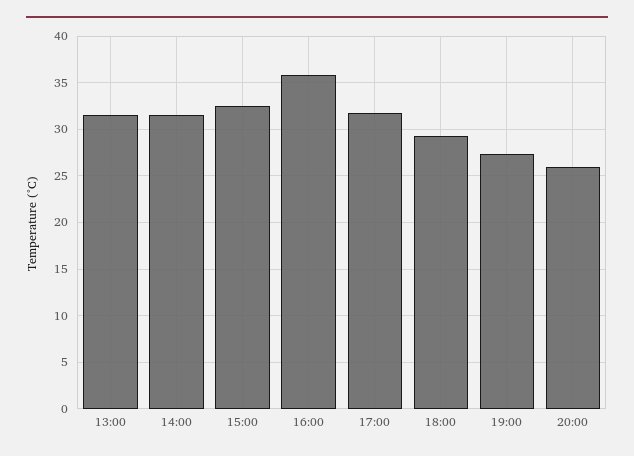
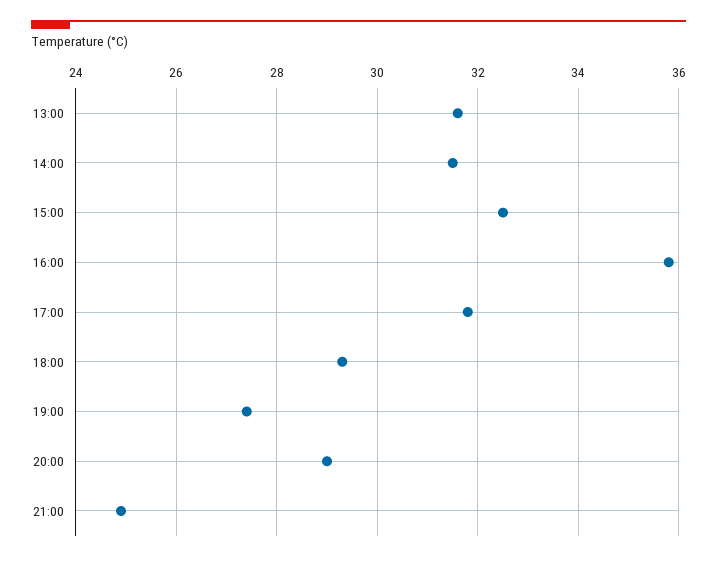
20:00: 26 -> 29
21:00: none -> 25

